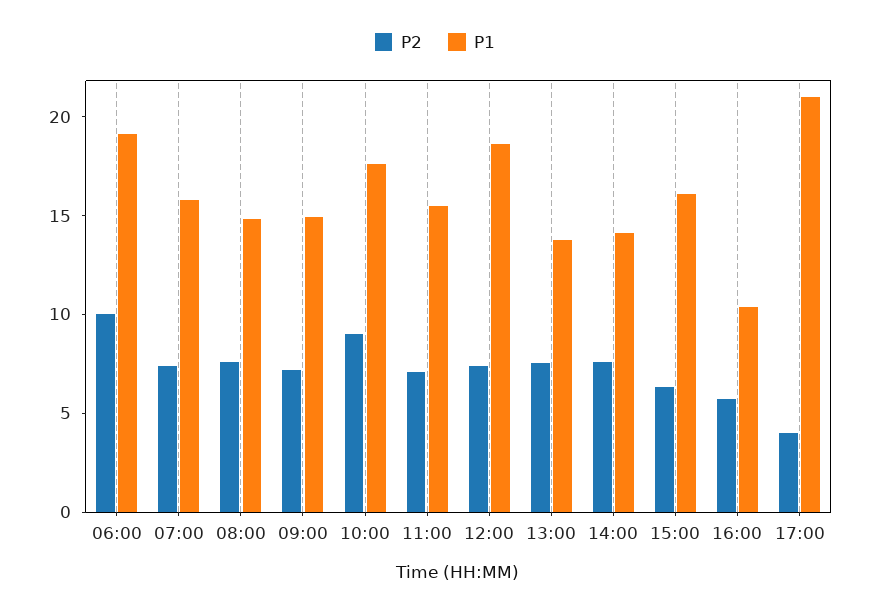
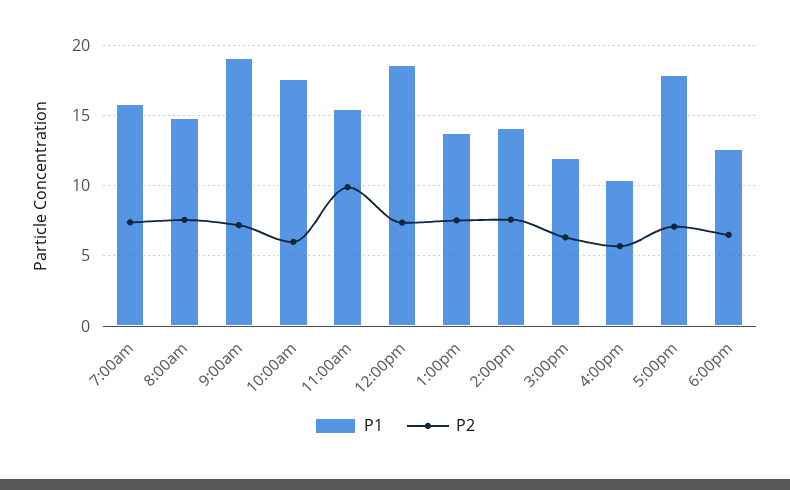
P2, 06:00: 10 -> none
P1, 06:00: 19 -> none
P1, 09:00: 15 -> 19
P2, 10:00: 9 -> 6
P2, 11:00: 7 -> 10
P1, 15:00: 16 -> 12
P2, 17:00: 4 -> 7
P1, 17:00: 21 -> 18
P1, 6:00pm: none -> 12.5
P2, 6:00pm: none -> 6.5

